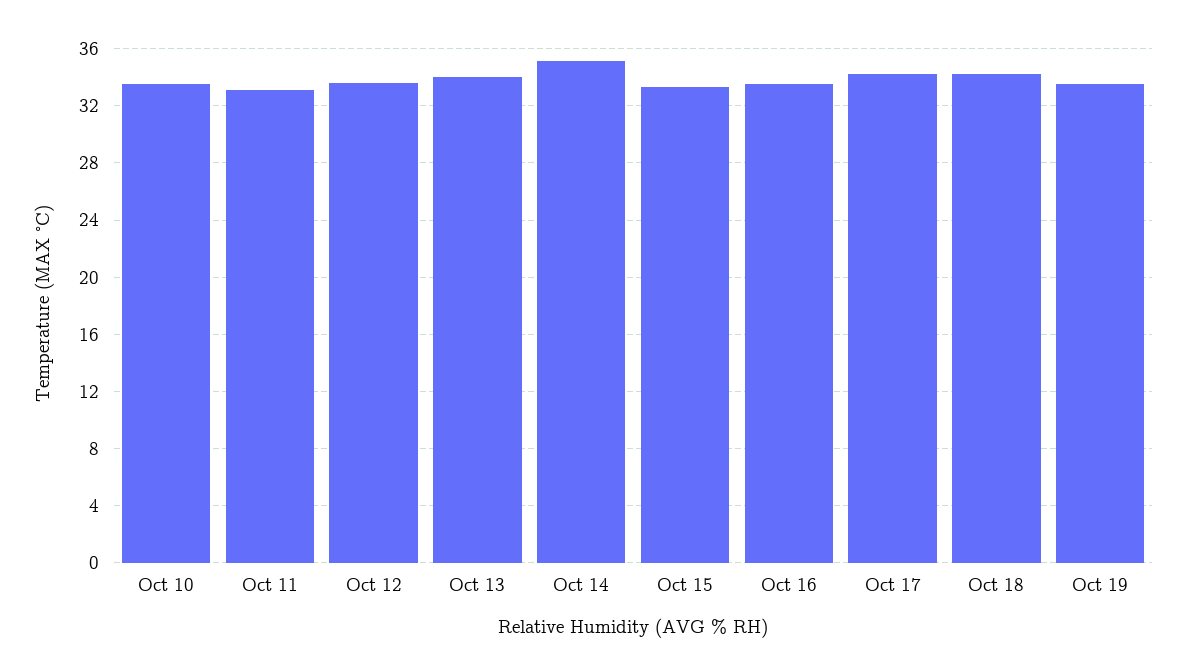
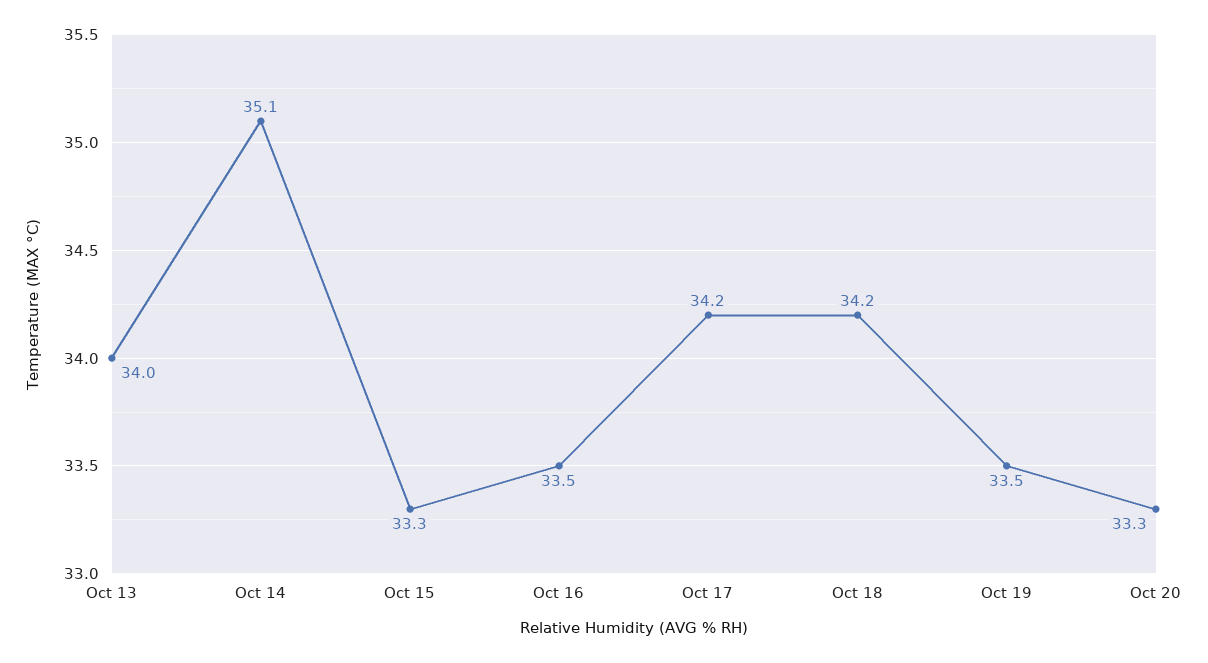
Oct 10: 33.5 -> none
Oct 11: 33 -> none
Oct 12: 33.5 -> none
Oct 20: none -> 33.3

